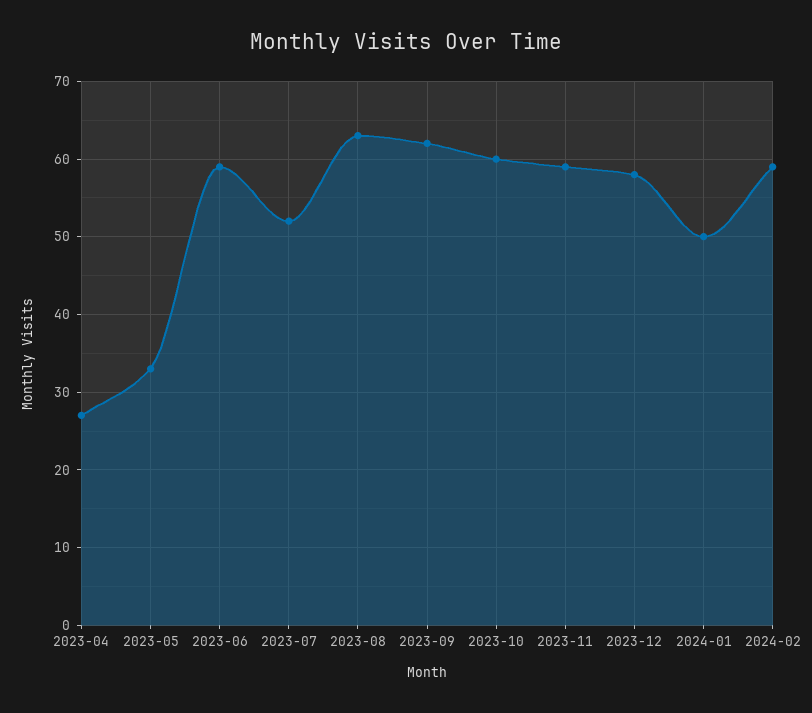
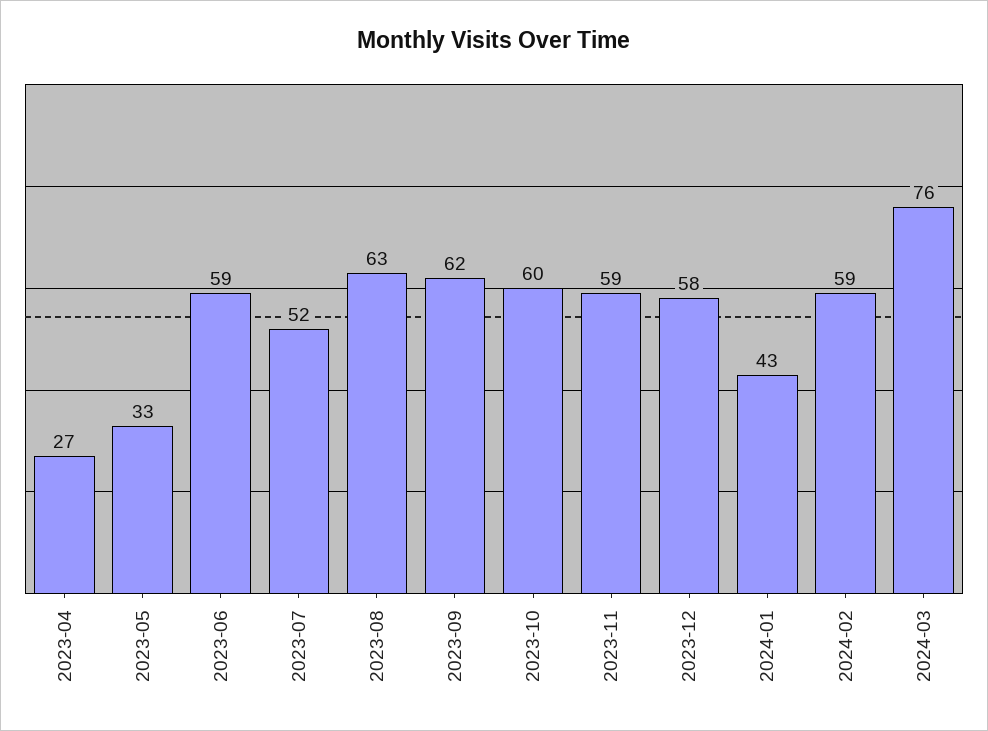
2024-01: 50 -> 43
2024-03: none -> 76

